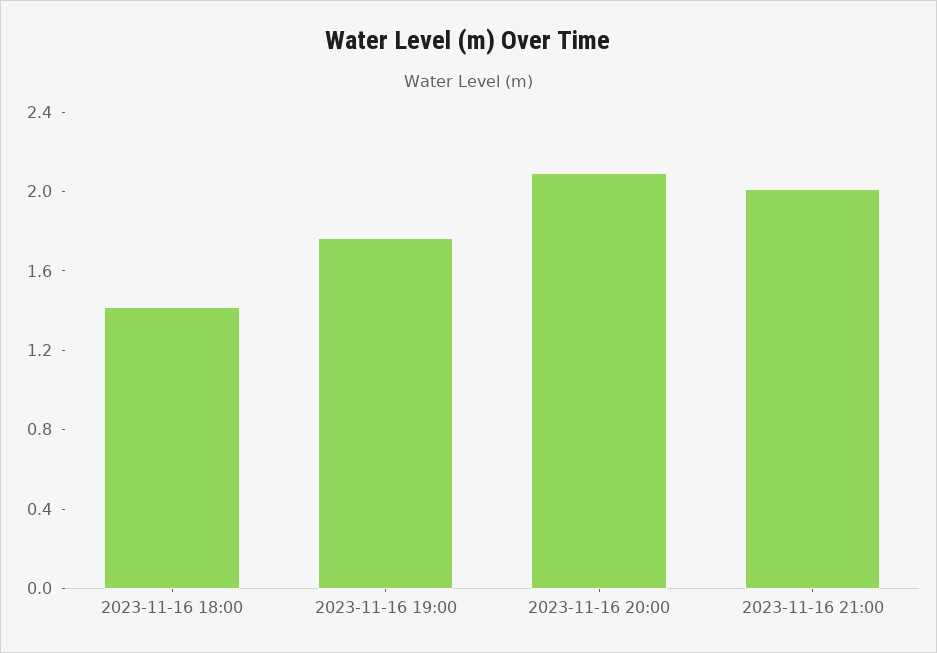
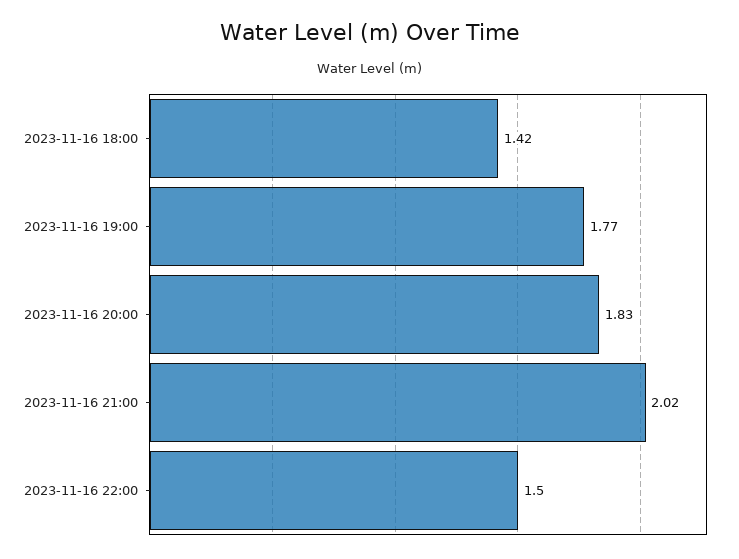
2023-11-16 20:00: 2.1 -> 1.83
2023-11-16 22:00: none -> 1.5

